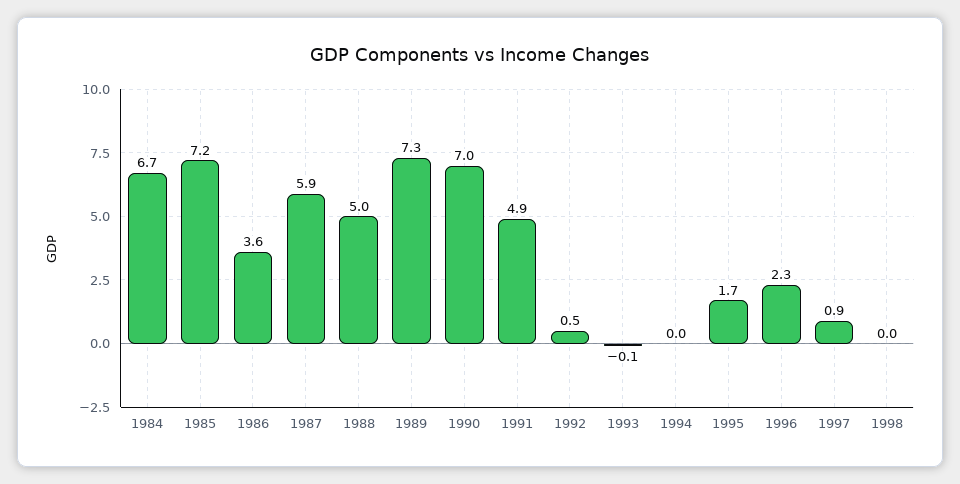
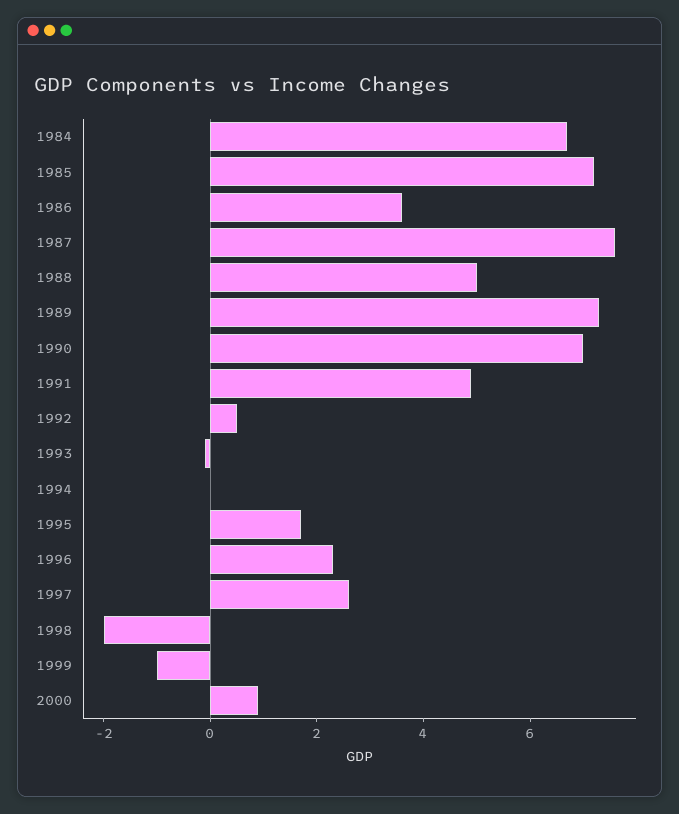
1987: 5.9 -> 7.5
1997: 0.9 -> 2.5
1998: 0 -> -2
1999: none -> -1
2000: none -> 1

